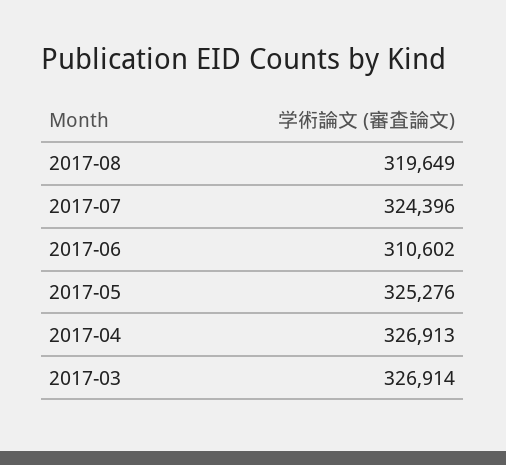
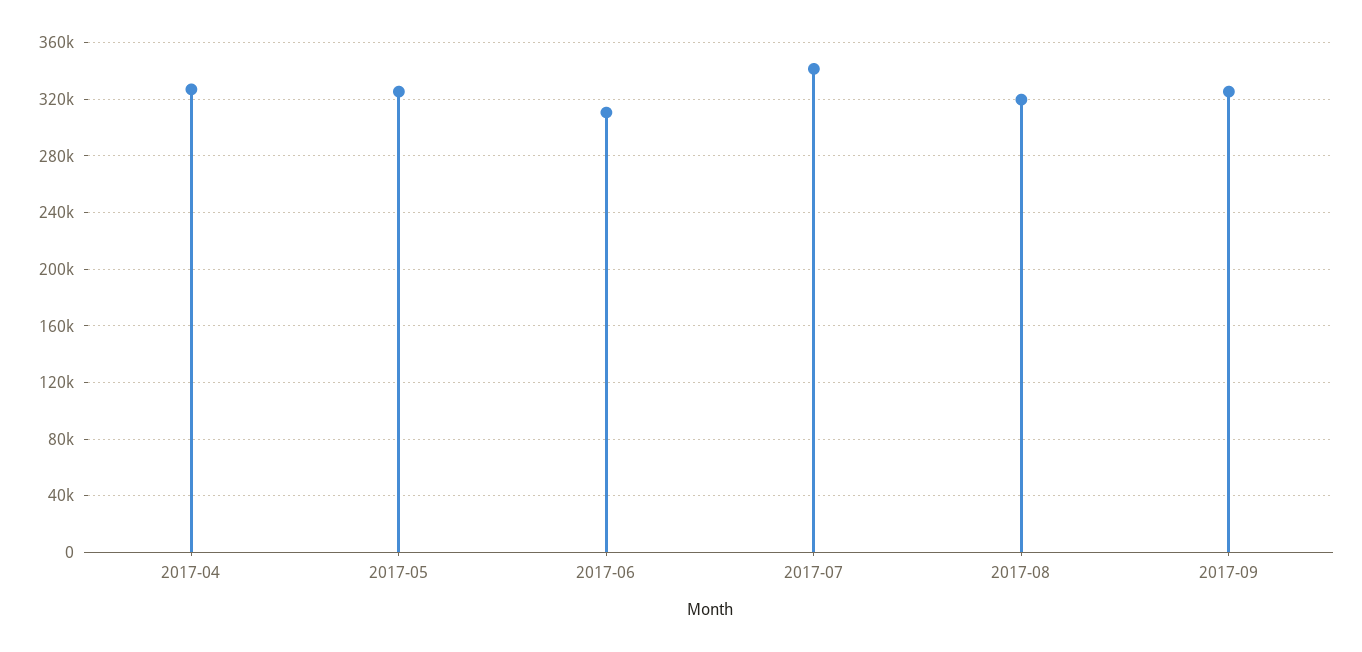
2017-07: 324396 -> 340000
2017-03: 326914 -> none
2017-09: none -> 325000

